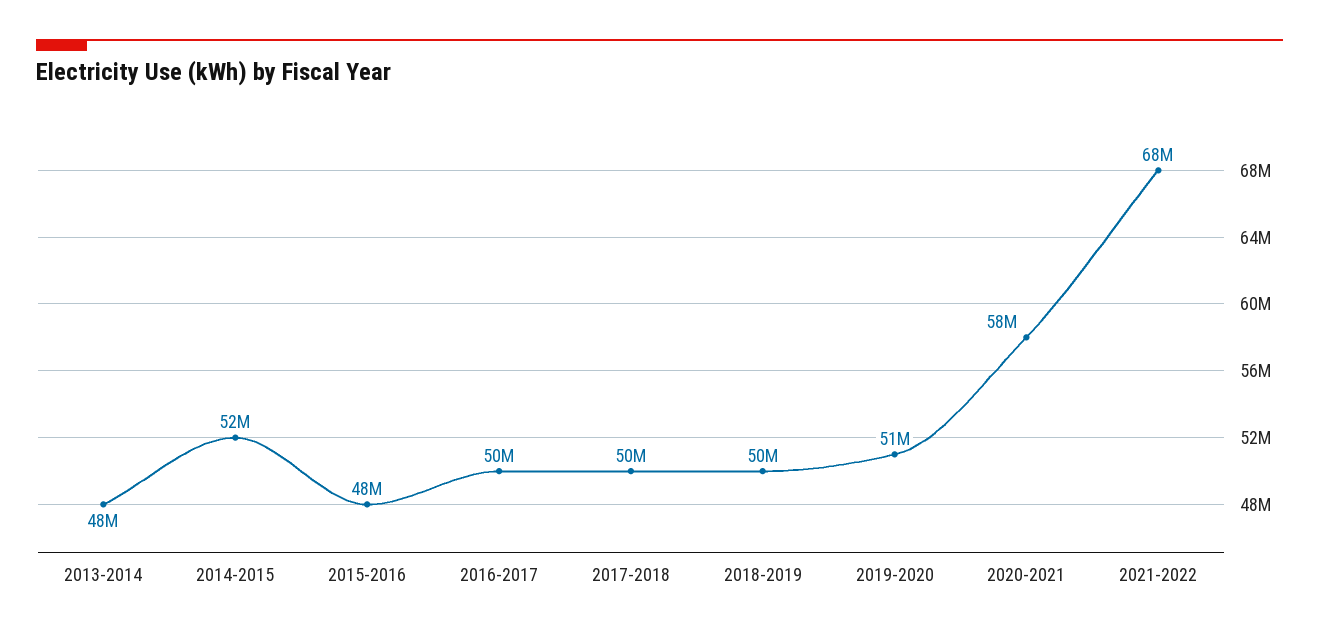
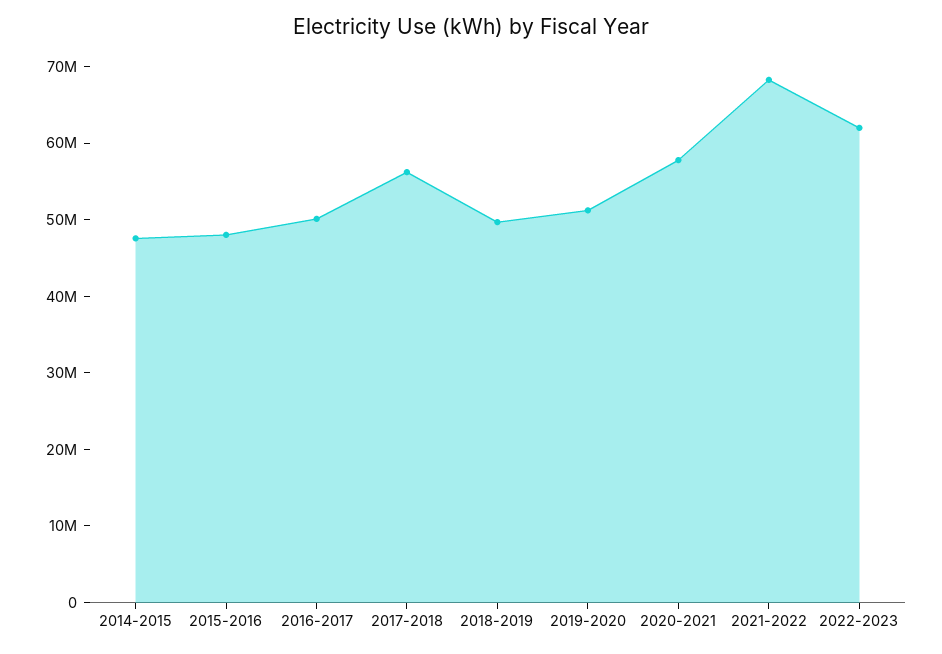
2013-2014: 48000000 -> none
2014-2015: 52000000 -> 48000000
2017-2018: 50000000 -> 56000000
2022-2023: none -> 62000000

